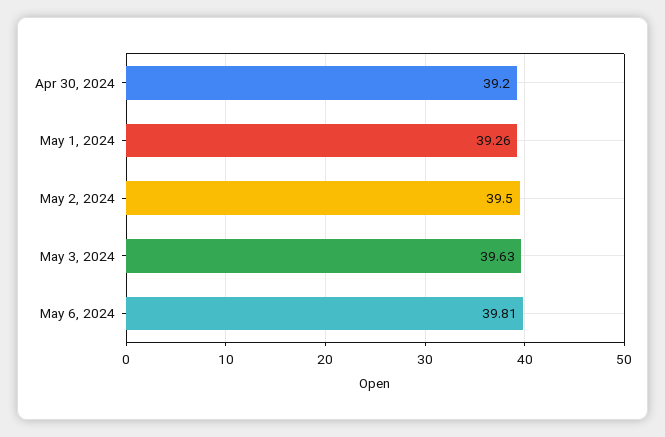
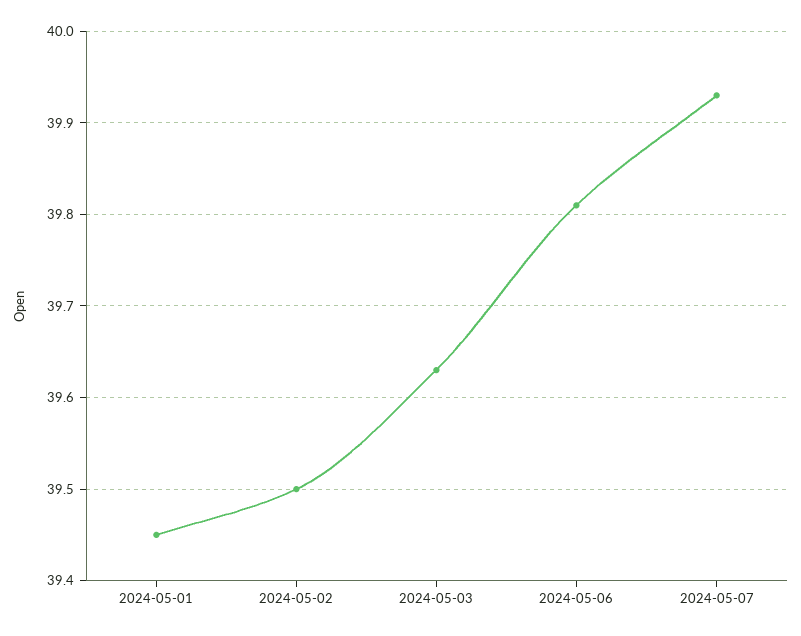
Apr 30, 2024: 39.2 -> none
May 1, 2024: 39.26 -> 39.45
2024-05-07: none -> 39.93

